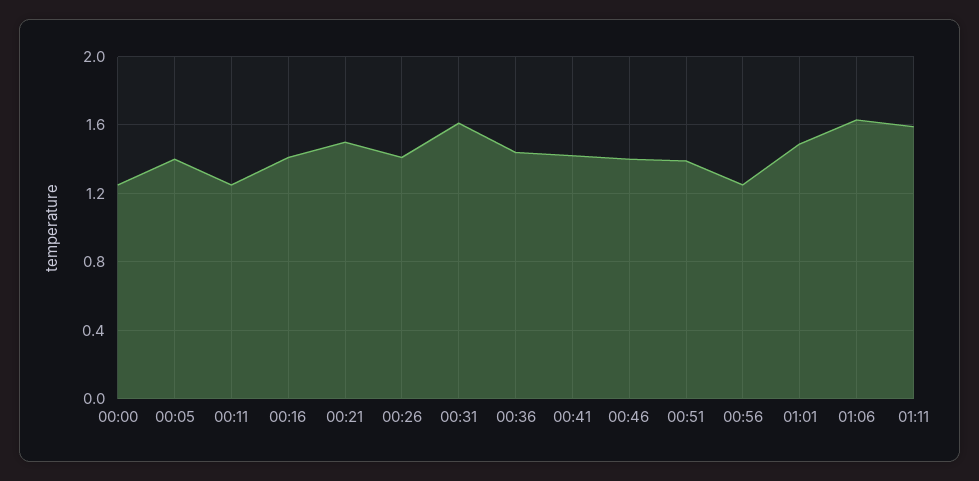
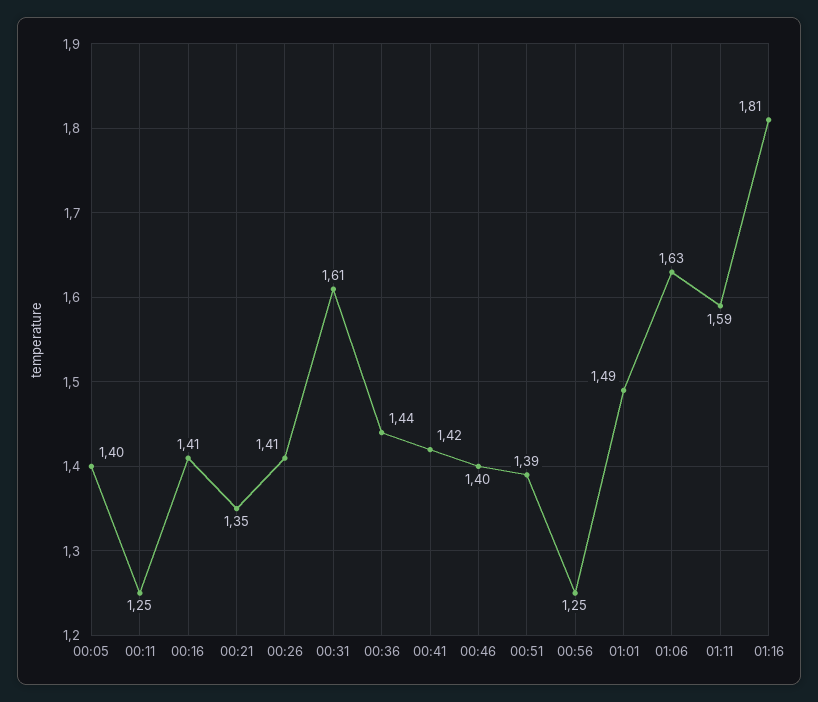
00:00: 1.25 -> none
00:21: 1.5 -> 1.35
01:16: none -> 1.81

